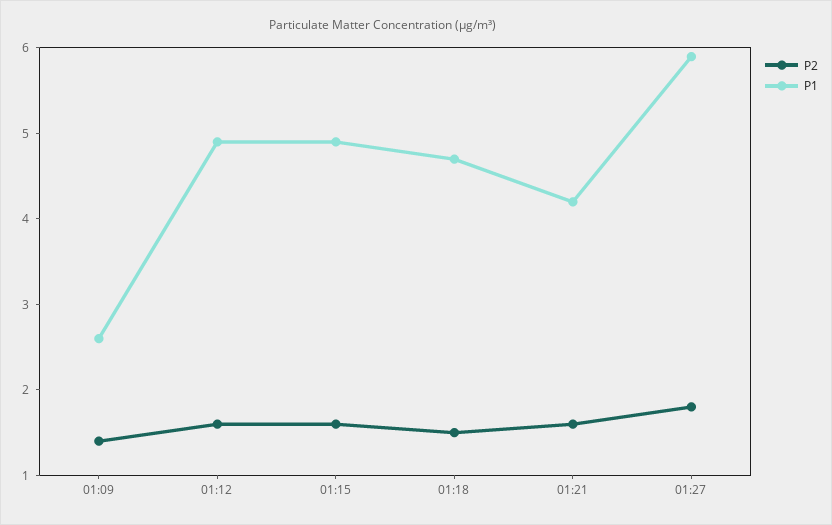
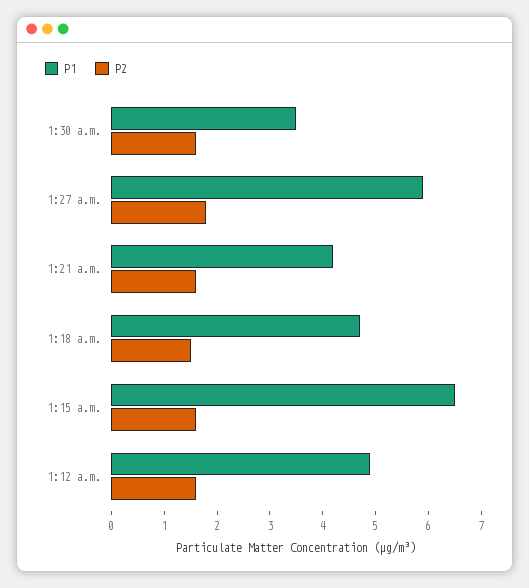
P2, 01:09: 1.4 -> none
P1, 01:09: 2.6 -> none
P1, 01:15: 4.9 -> 6.5
P1, 1:30 a.m.: none -> 3.5
P2, 1:30 a.m.: none -> 1.5

